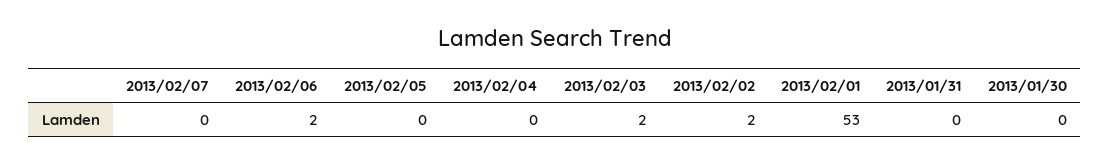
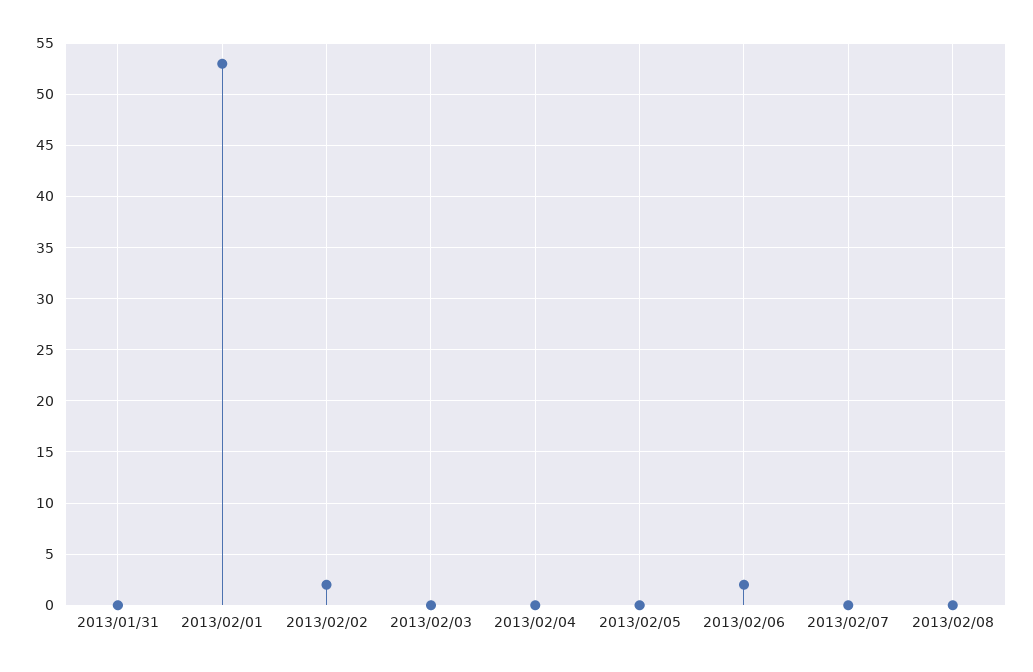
2013/02/03: 2 -> 0
2013/01/30: 0 -> none
2013/02/08: none -> 0

